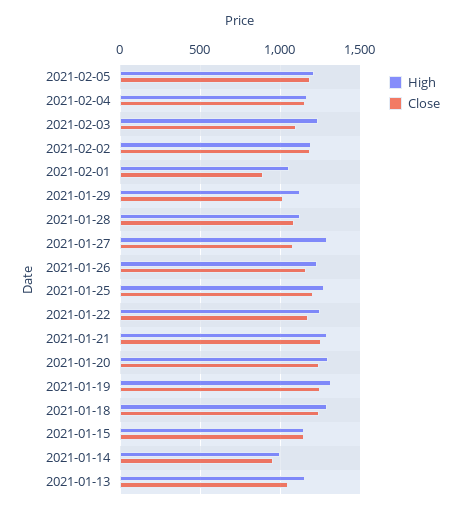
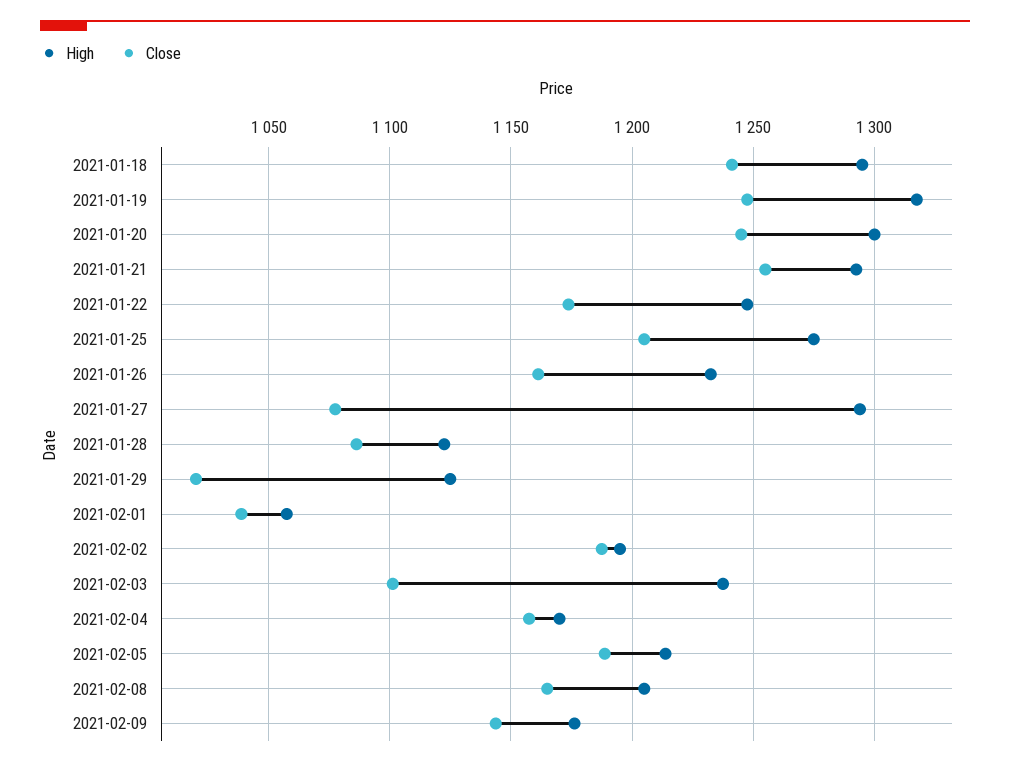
Close, 2021-02-01: 900 -> 1040
High, 2021-01-15: 1150 -> none
Close, 2021-01-15: 1150 -> none
High, 2021-01-14: 1000 -> none
Close, 2021-01-14: 950 -> none
High, 2021-01-13: 1150 -> none
Close, 2021-01-13: 1050 -> none
High, 2021-02-08: none -> 1205
Close, 2021-02-08: none -> 1165
High, 2021-02-09: none -> 1175
Close, 2021-02-09: none -> 1145

